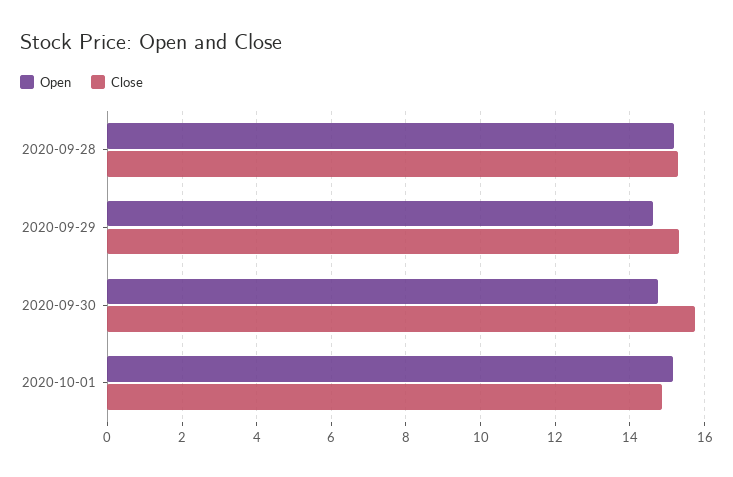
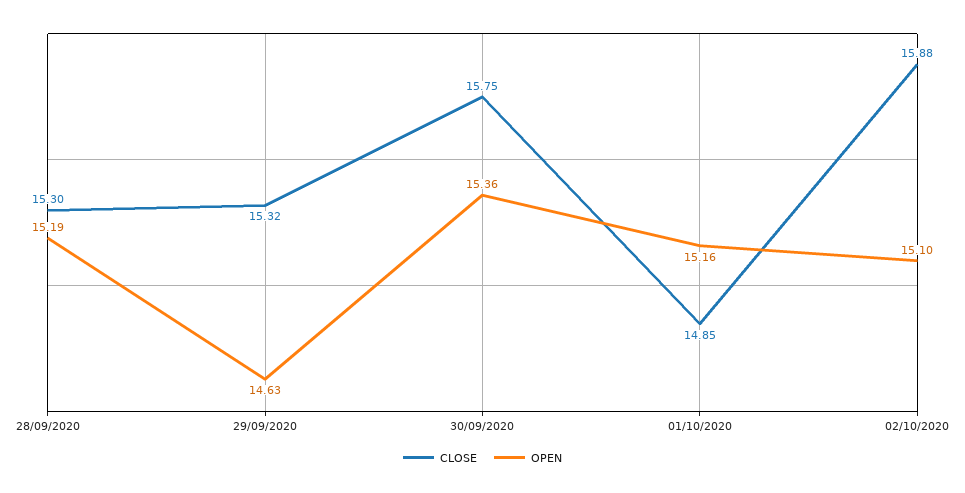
Open, 2020-09-30: 14.8 -> 15.36
Close, 02/10/2020: none -> 15.88
Open, 02/10/2020: none -> 15.1

